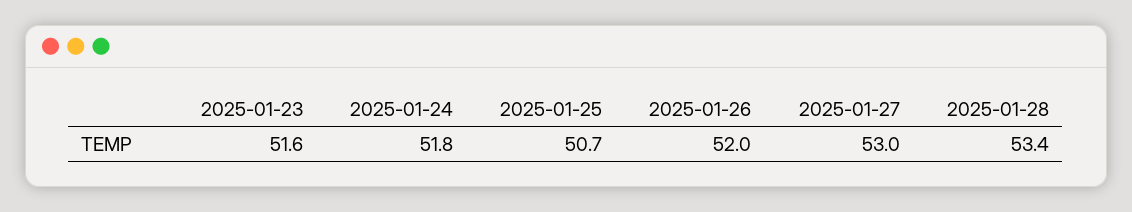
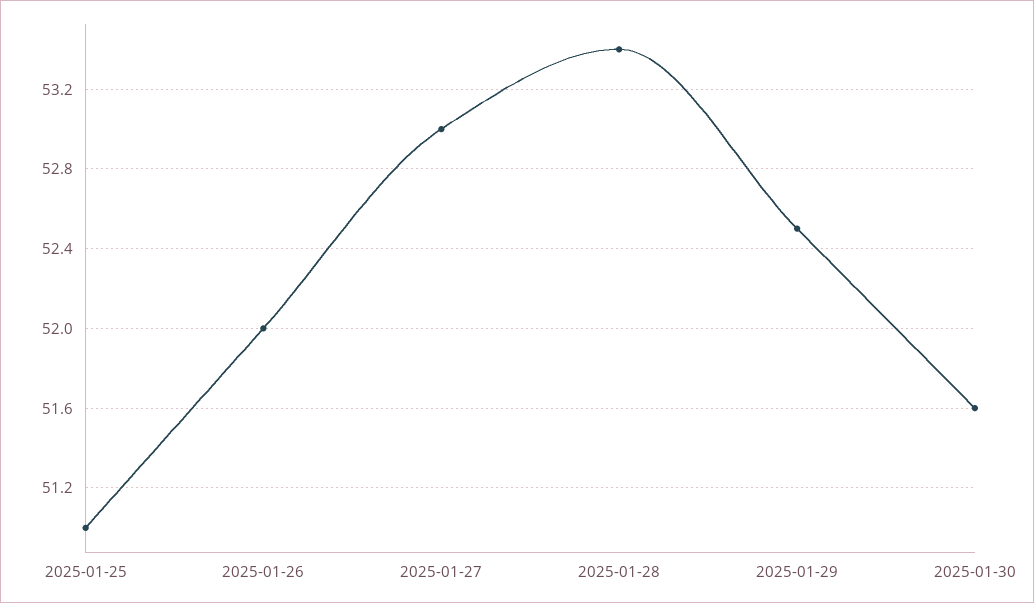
2025-01-23: 51.6 -> none
2025-01-24: 51.8 -> none
2025-01-25: 50.7 -> 51
2025-01-29: none -> 52.5
2025-01-30: none -> 51.6

